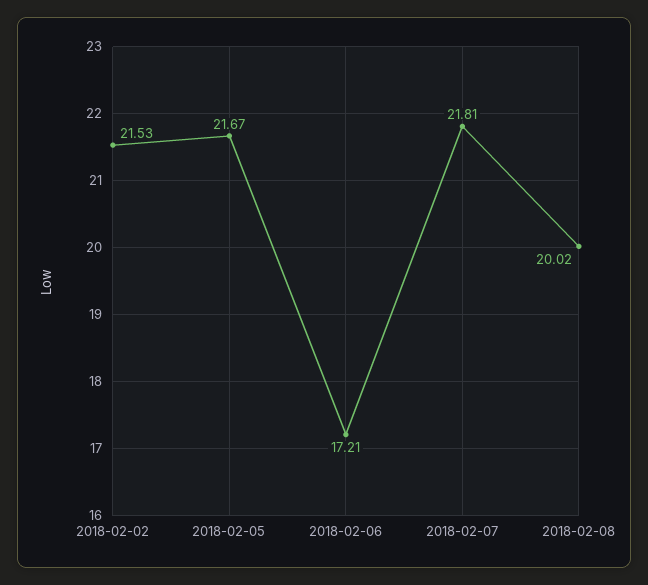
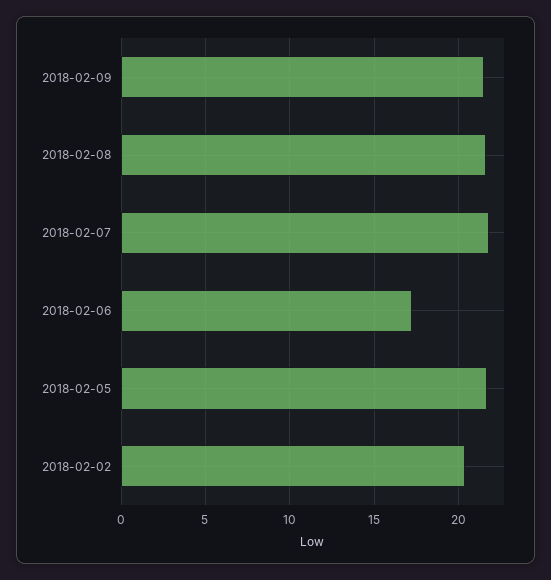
2018-02-02: 21.53 -> 20.5
2018-02-08: 20.02 -> 21.5
2018-02-09: none -> 21.5

